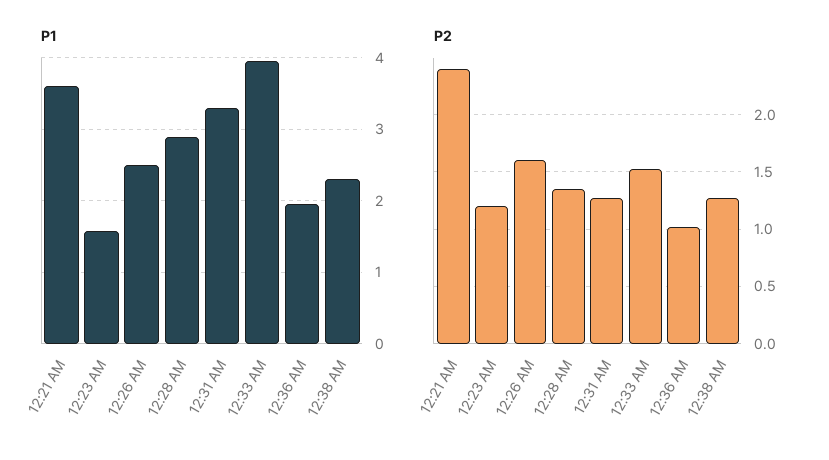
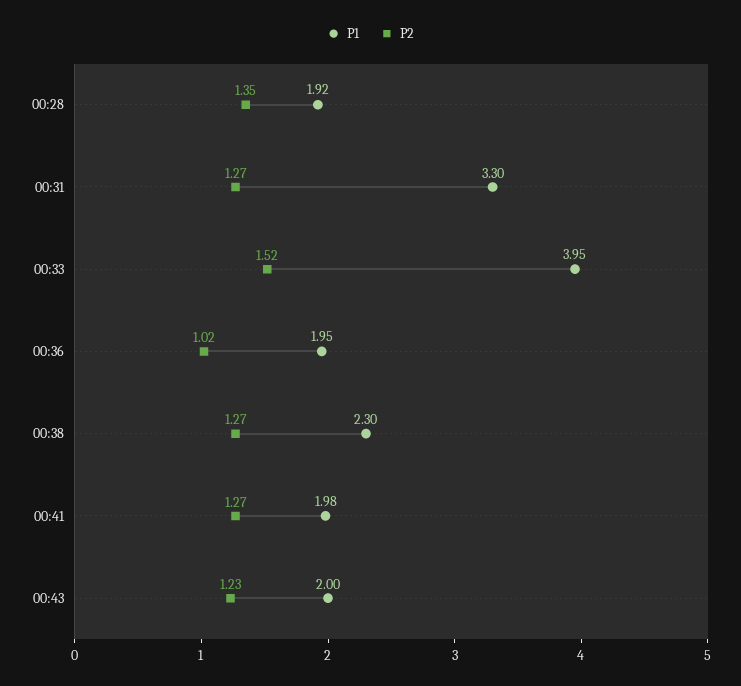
P1, 12:21 AM: 3.6 -> none
P1, 12:23 AM: 1.6 -> none
P1, 12:26 AM: 2.5 -> none
P1, 12:28 AM: 2.9 -> 1.92
P2, 12:21 AM: 2.4 -> none
P2, 12:23 AM: 1.2 -> none
P2, 12:26 AM: 1.6 -> none
P1, 00:41: none -> 1.98
P2, 00:41: none -> 1.27
P1, 00:43: none -> 2
P2, 00:43: none -> 1.23

